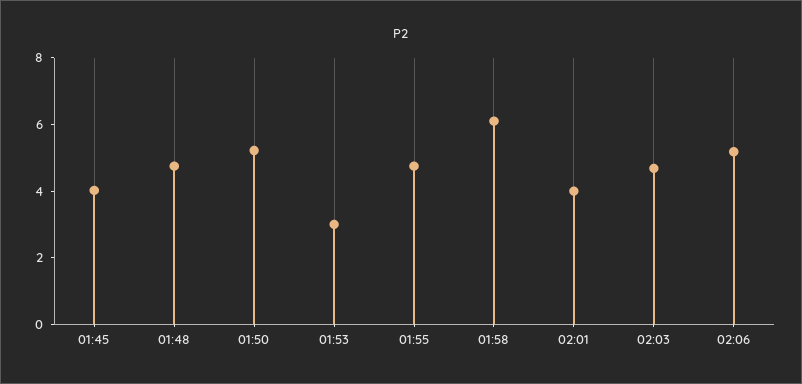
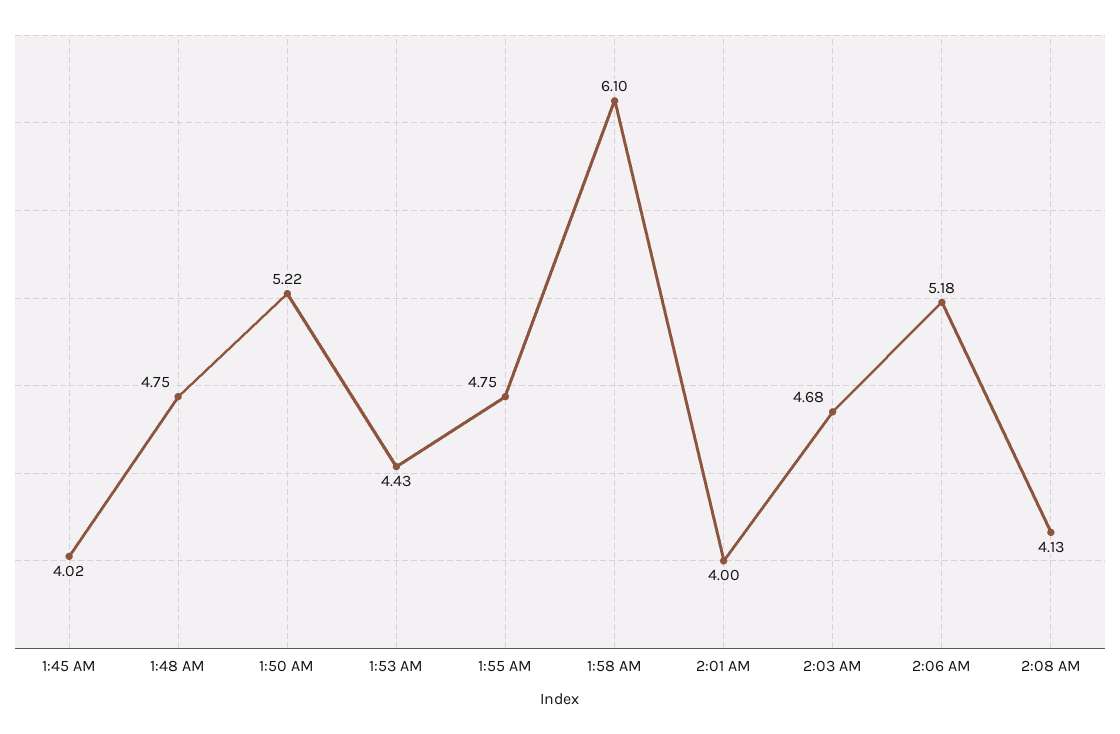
01:53: 3 -> 4.43
2:08 AM: none -> 4.13

